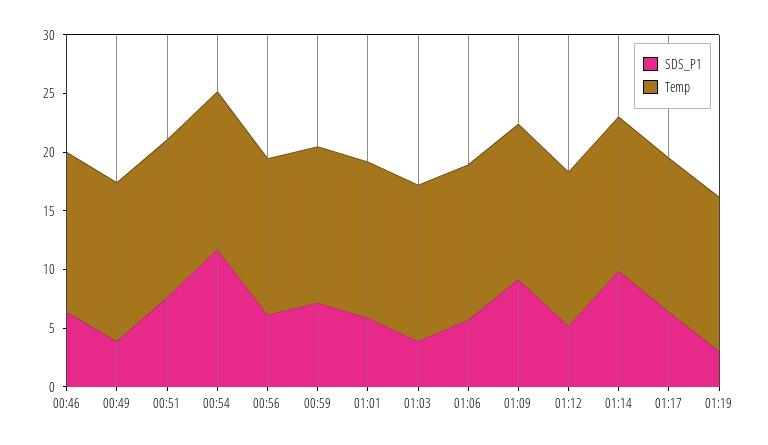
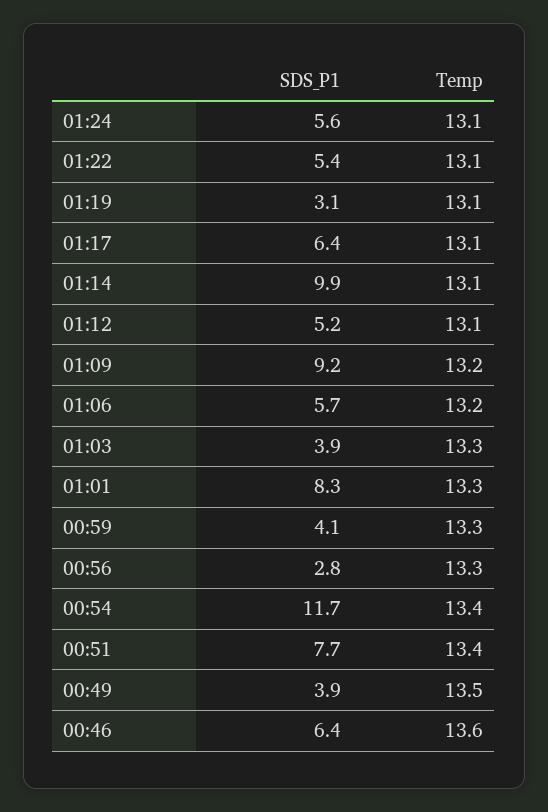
SDS_P1, 00:56: 6 -> 2.8
SDS_P1, 00:59: 7 -> 4.1
SDS_P1, 01:01: 6 -> 8.3
SDS_P1, 01:24: none -> 5.6
Temp, 01:24: none -> 13.1
SDS_P1, 01:22: none -> 5.4
Temp, 01:22: none -> 13.1

